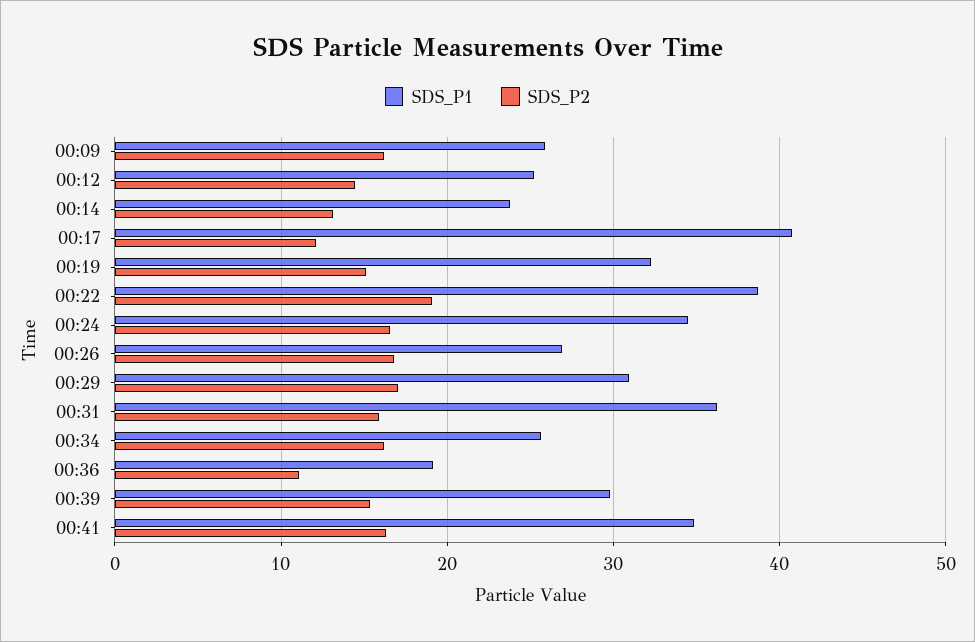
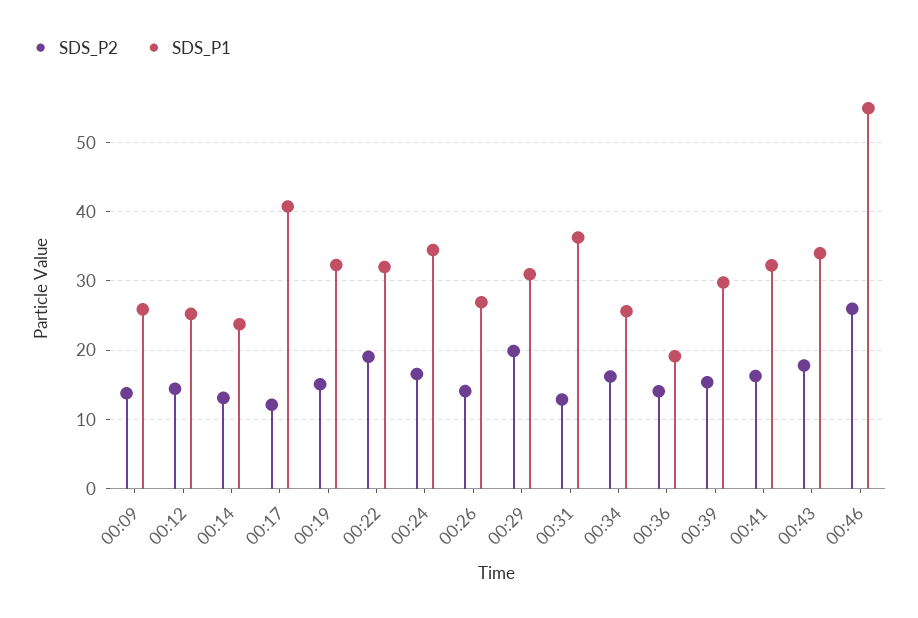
SDS_P2, 00:09: 16 -> 14
SDS_P1, 00:22: 39 -> 32
SDS_P2, 00:26: 17 -> 14
SDS_P2, 00:29: 17 -> 20
SDS_P2, 00:31: 16 -> 13
SDS_P2, 00:36: 11 -> 14
SDS_P1, 00:41: 35 -> 32
SDS_P2, 00:43: none -> 18
SDS_P1, 00:43: none -> 34
SDS_P2, 00:46: none -> 26
SDS_P1, 00:46: none -> 55

